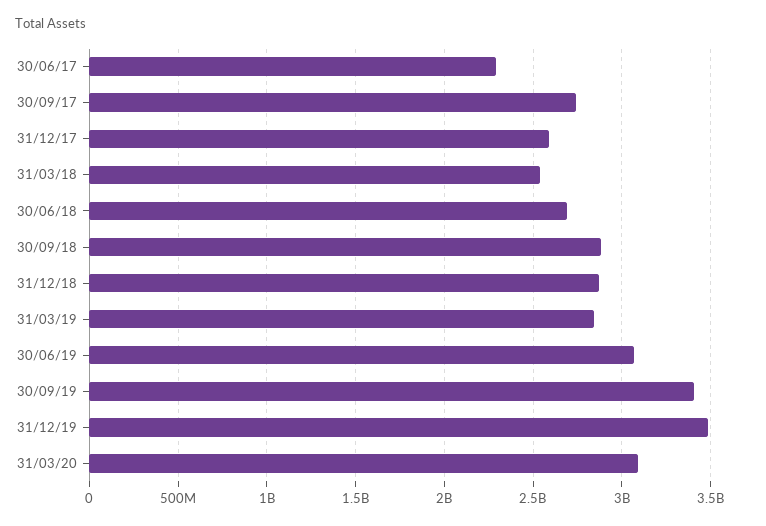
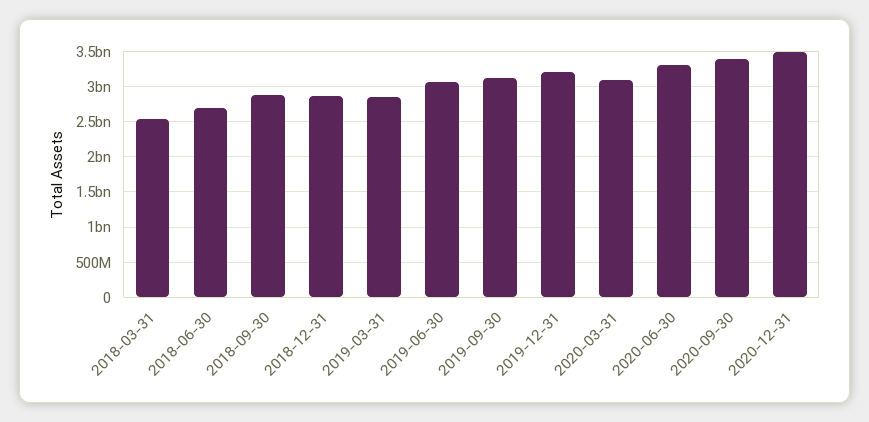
30/06/17: 2300000000 -> none
30/09/17: 2750000000 -> none
31/12/17: 2600000000 -> none
30/09/19: 3400000000 -> 3100000000
31/12/19: 3500000000 -> 3200000000
2020-06-30: none -> 3300000000
2020-09-30: none -> 3400000000
2020-12-31: none -> 3500000000

